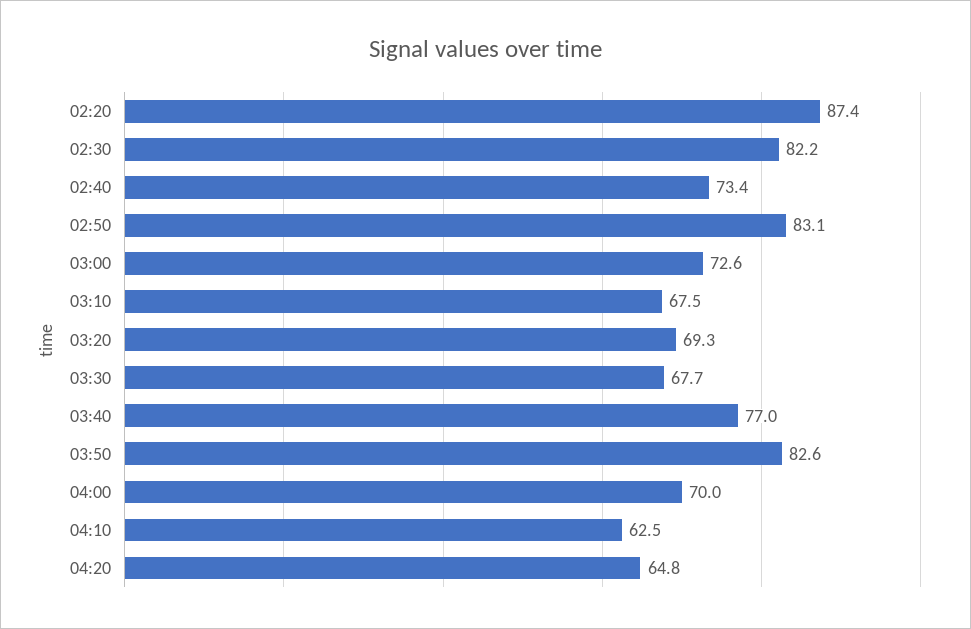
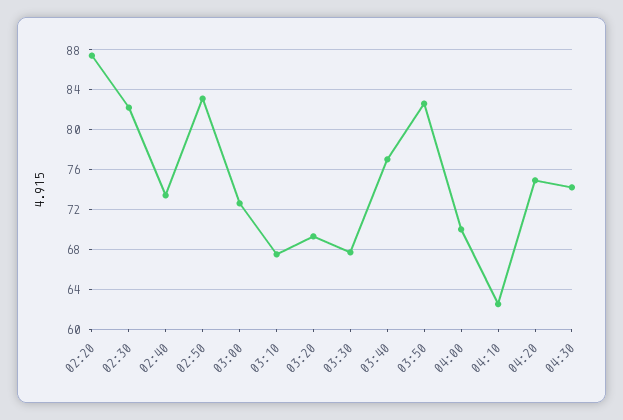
04:20: 64.8 -> 75
04:30: none -> 74

